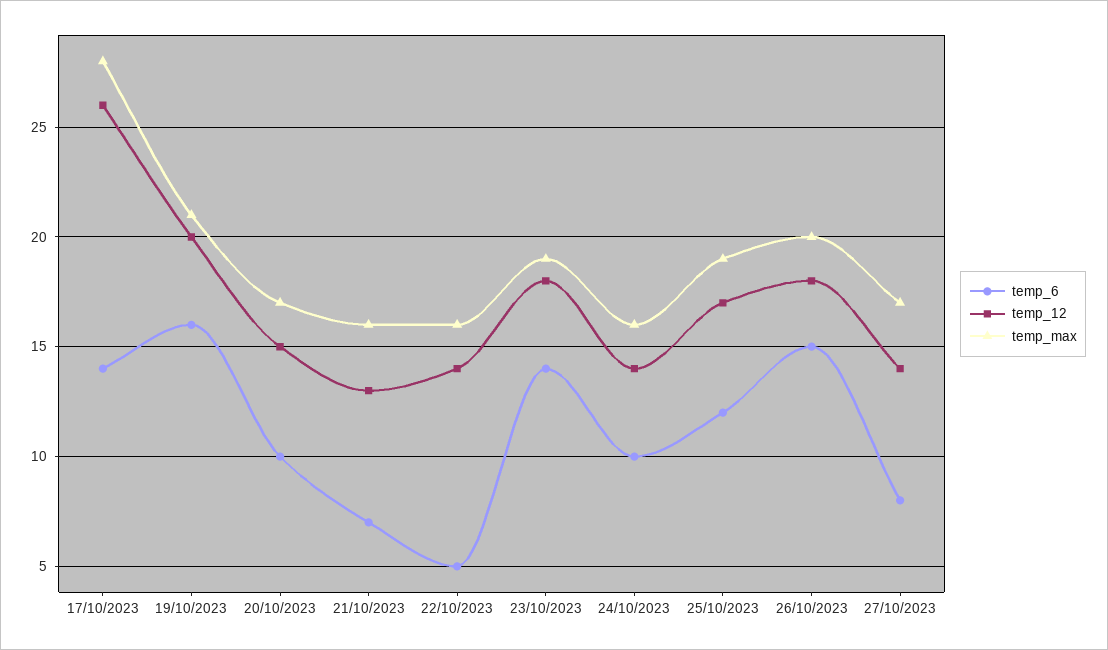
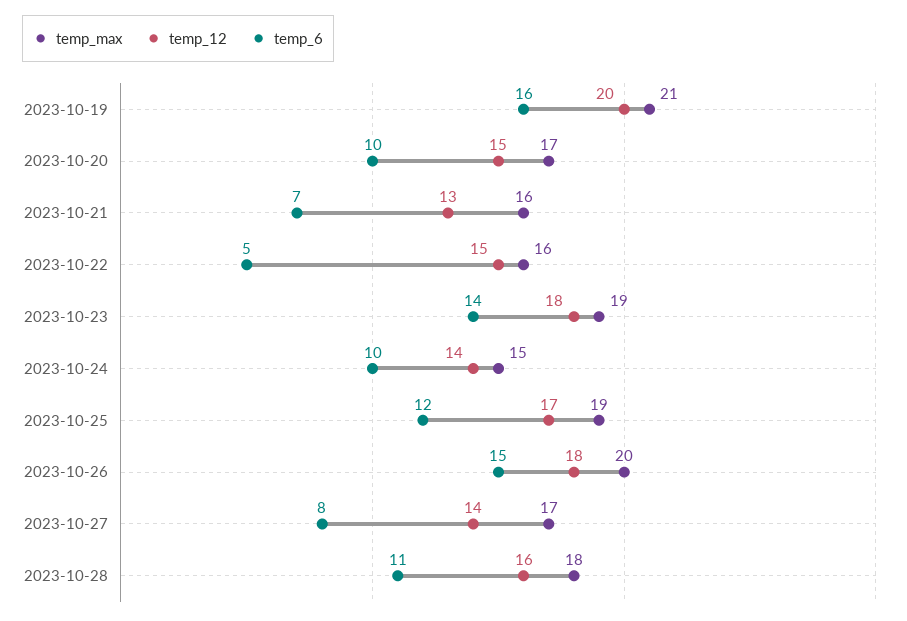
temp_6, 17/10/2023: 14 -> none
temp_12, 17/10/2023: 26 -> none
temp_max, 17/10/2023: 28 -> none
temp_12, 22/10/2023: 14 -> 15
temp_max, 24/10/2023: 16 -> 15
temp_max, 2023-10-28: none -> 18
temp_12, 2023-10-28: none -> 16
temp_6, 2023-10-28: none -> 11

